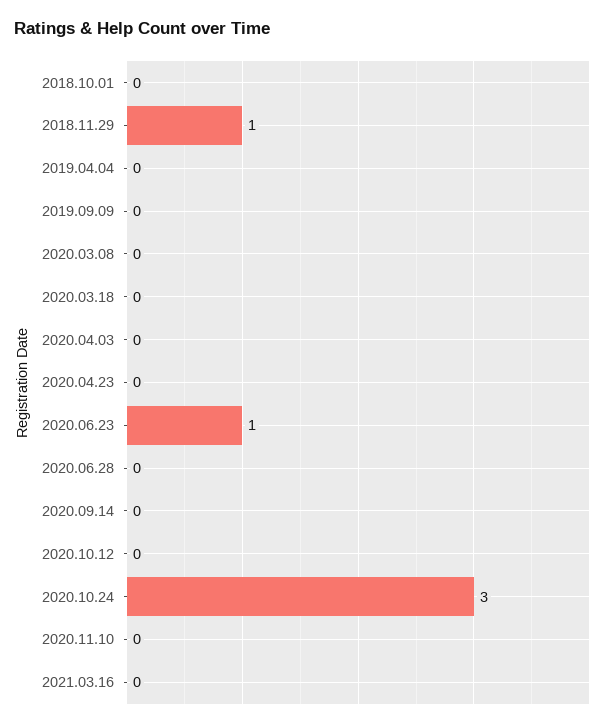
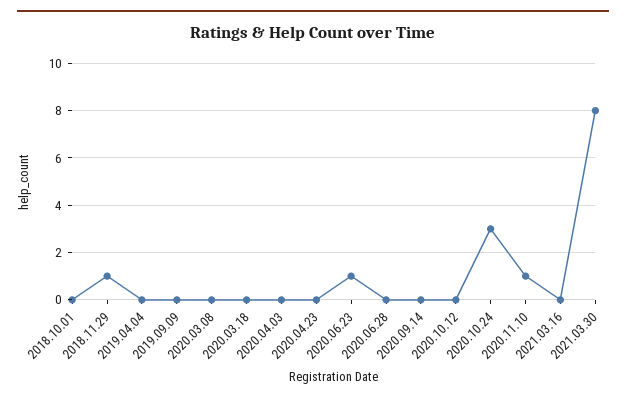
2020.11.10: 0 -> 1
2021.03.30: none -> 8

